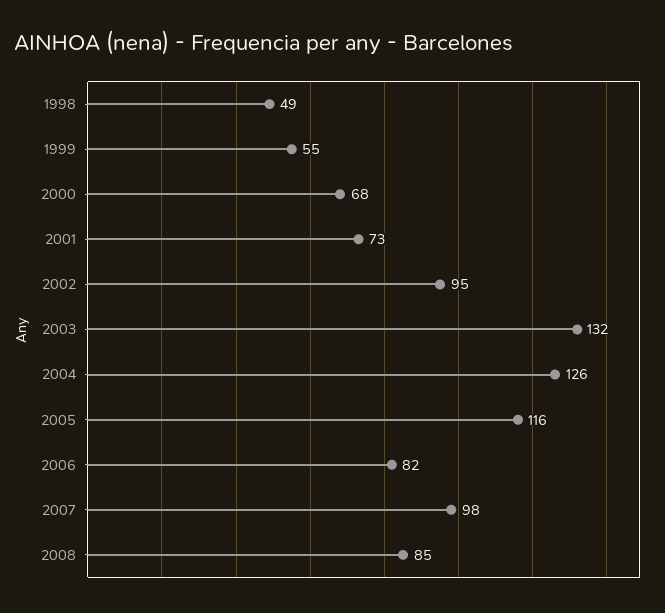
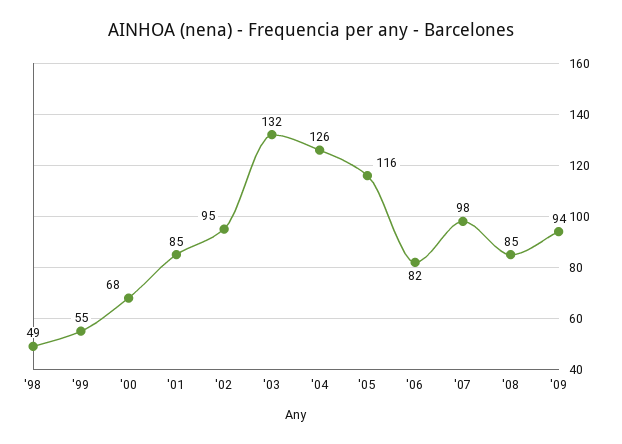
2001: 73 -> 85
'09: none -> 94

